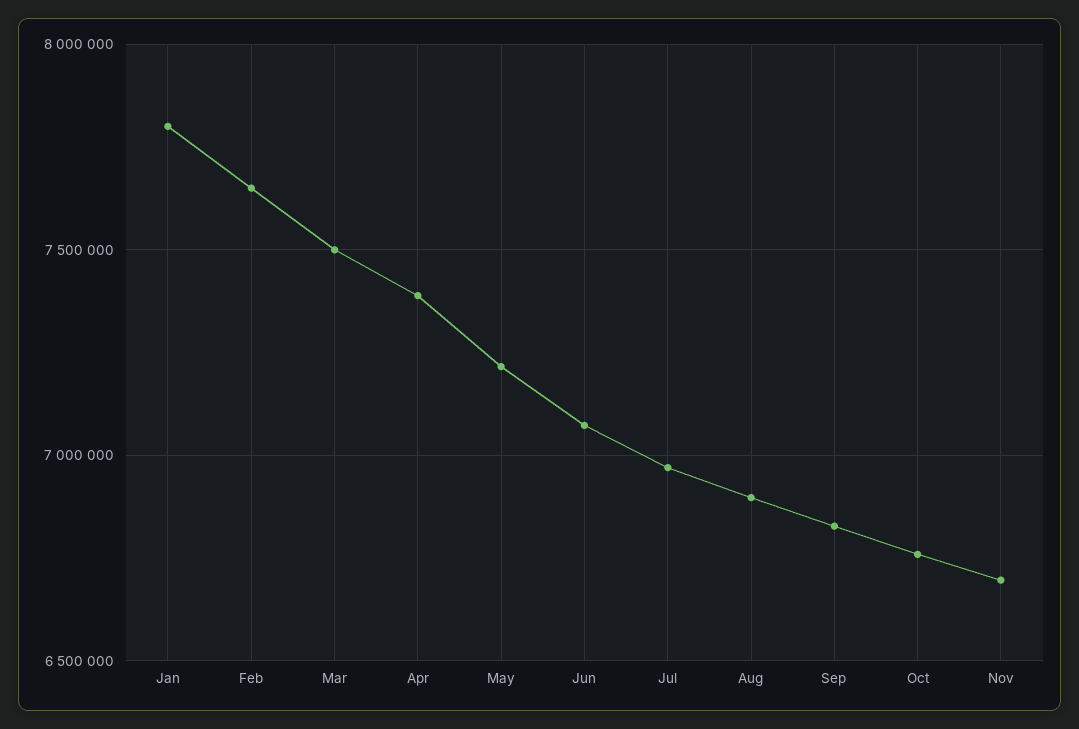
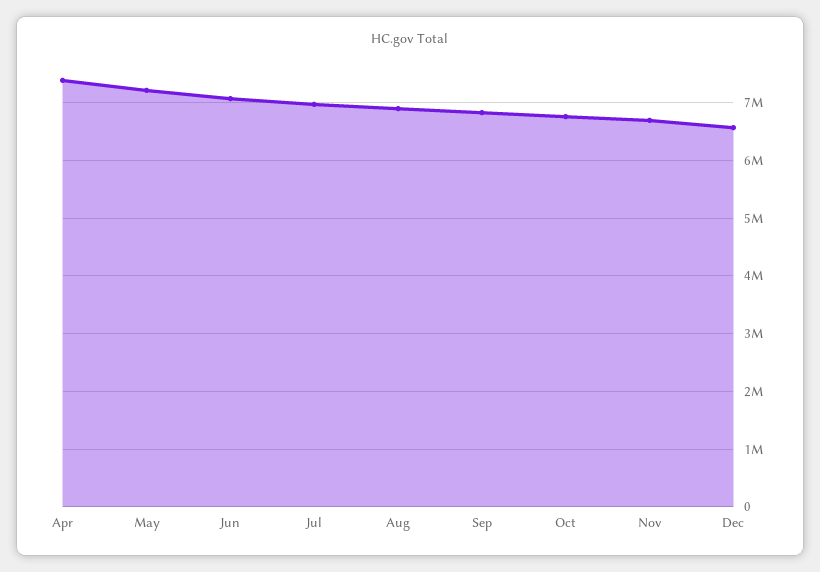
Jan: 7800000 -> none
Feb: 7650000 -> none
Mar: 7500000 -> none
Dec: none -> 6600000

